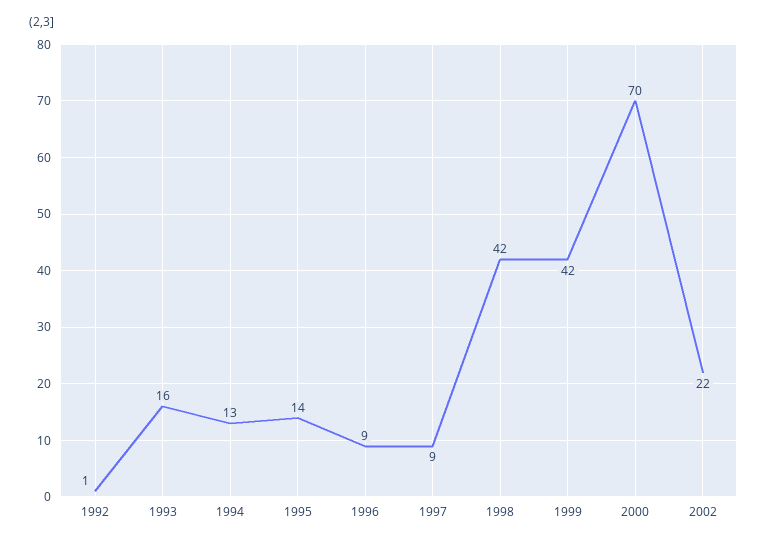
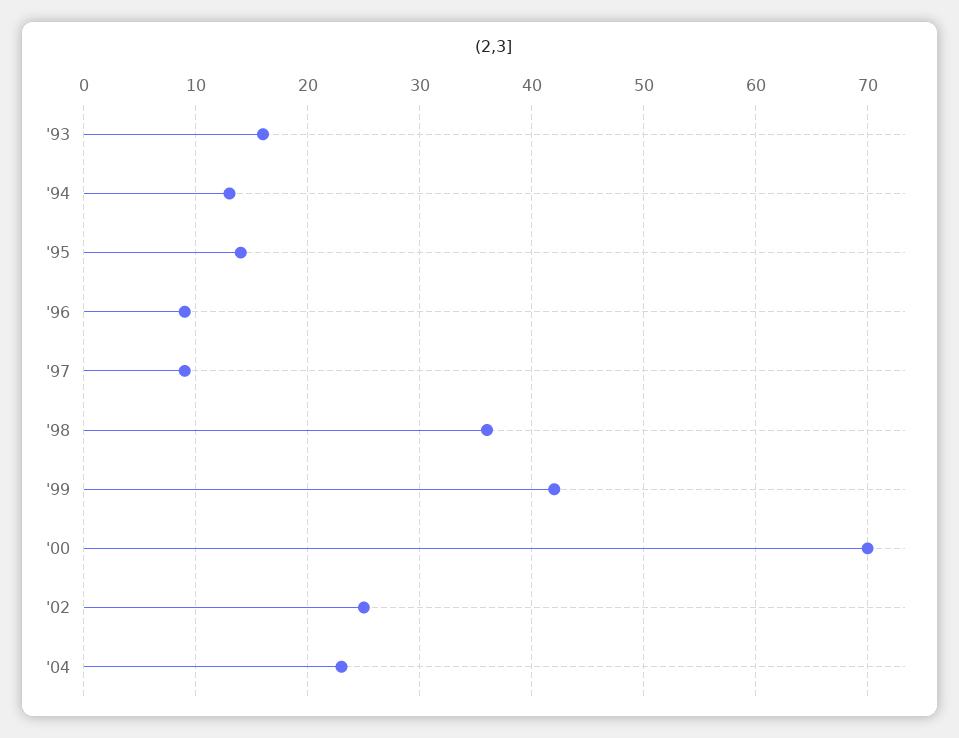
1992: 1 -> none
1998: 42 -> 36
2002: 22 -> 25
'04: none -> 23

